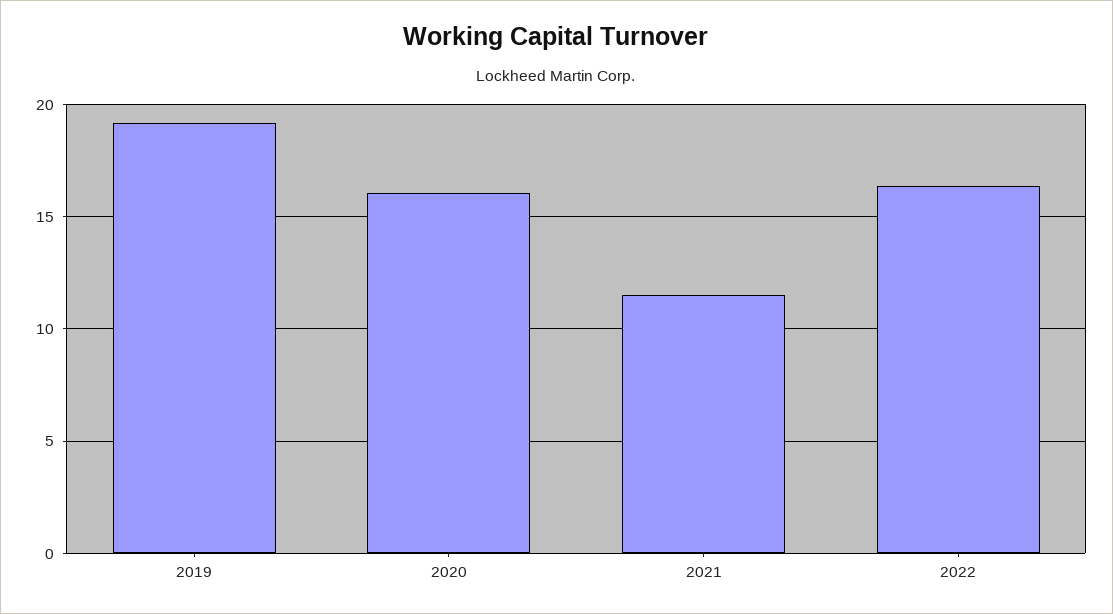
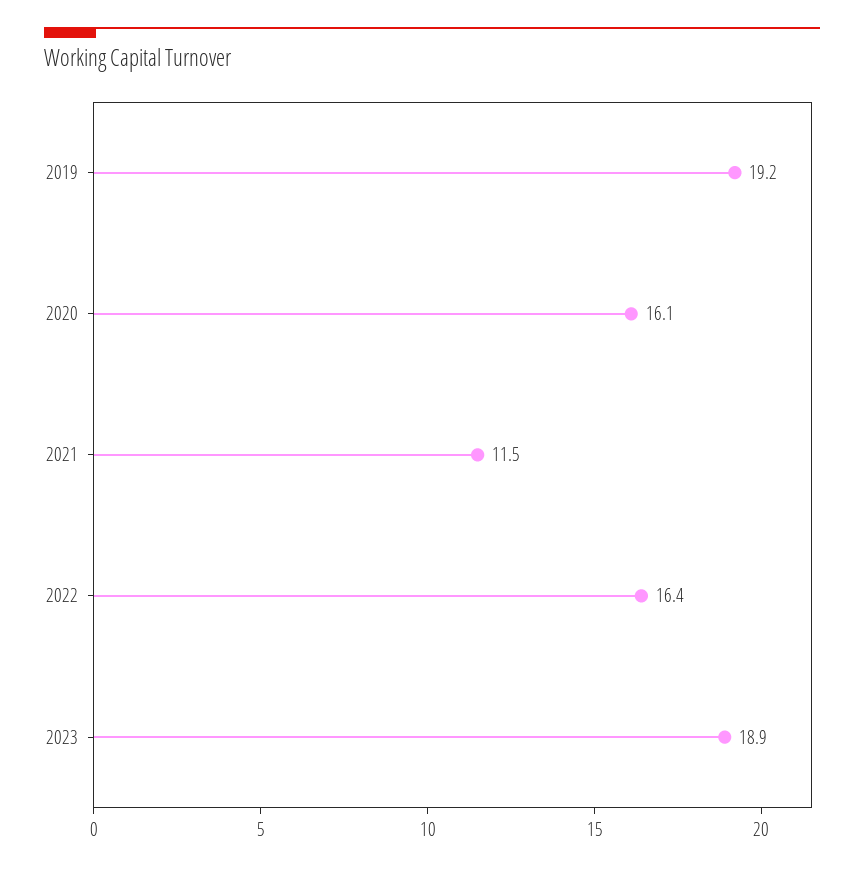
2023: none -> 18.9

